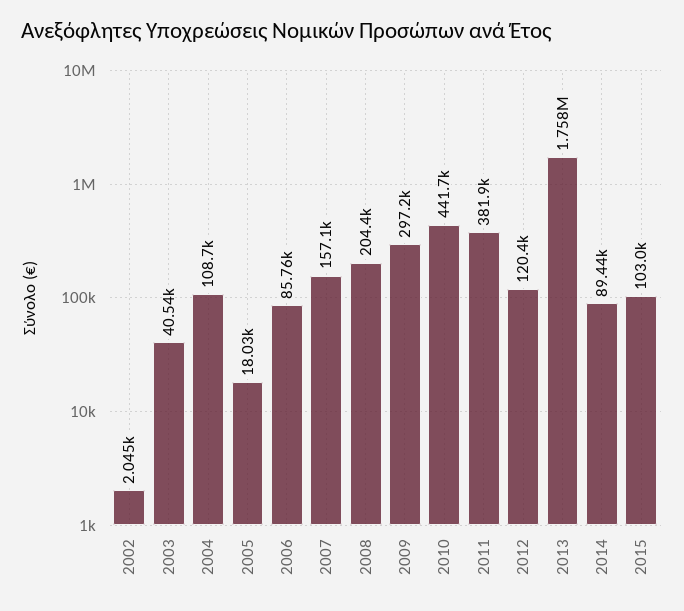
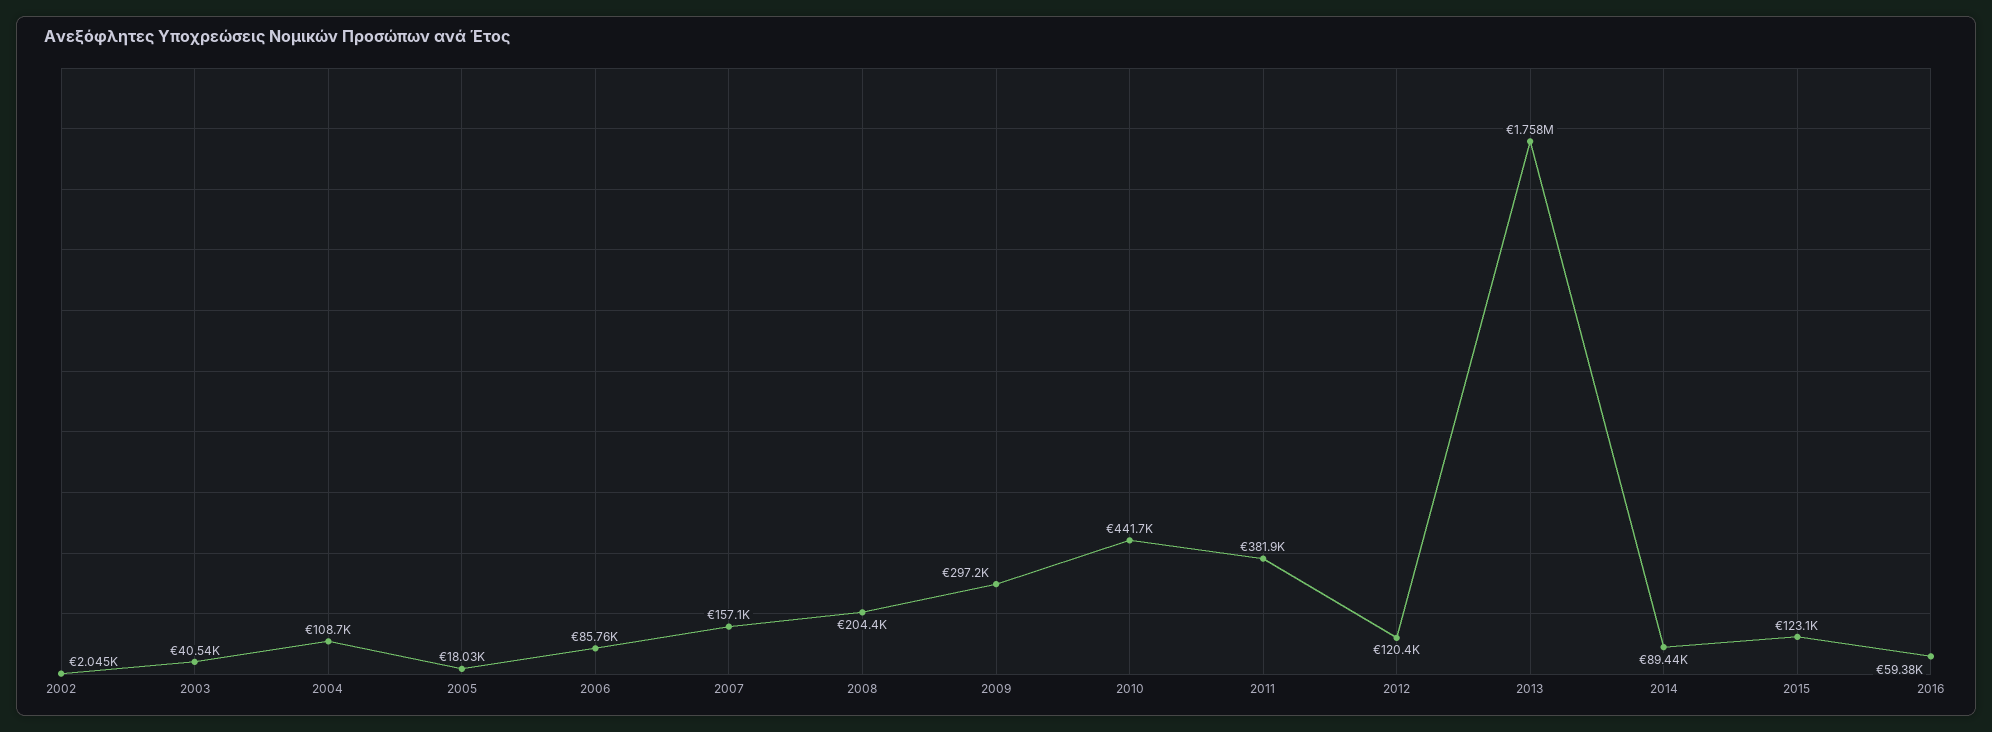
2015: 103000 -> 123100
2016: none -> 59380

